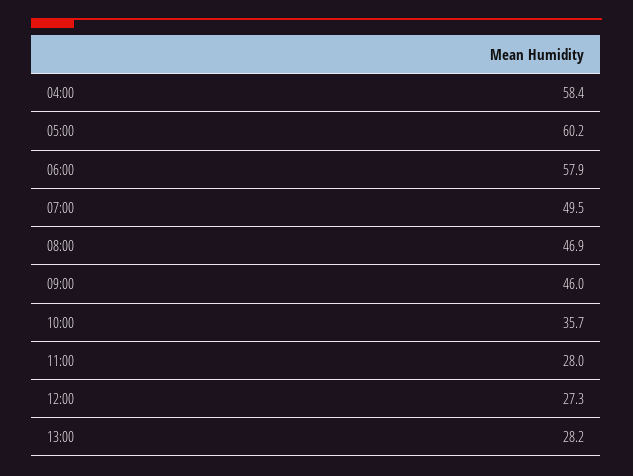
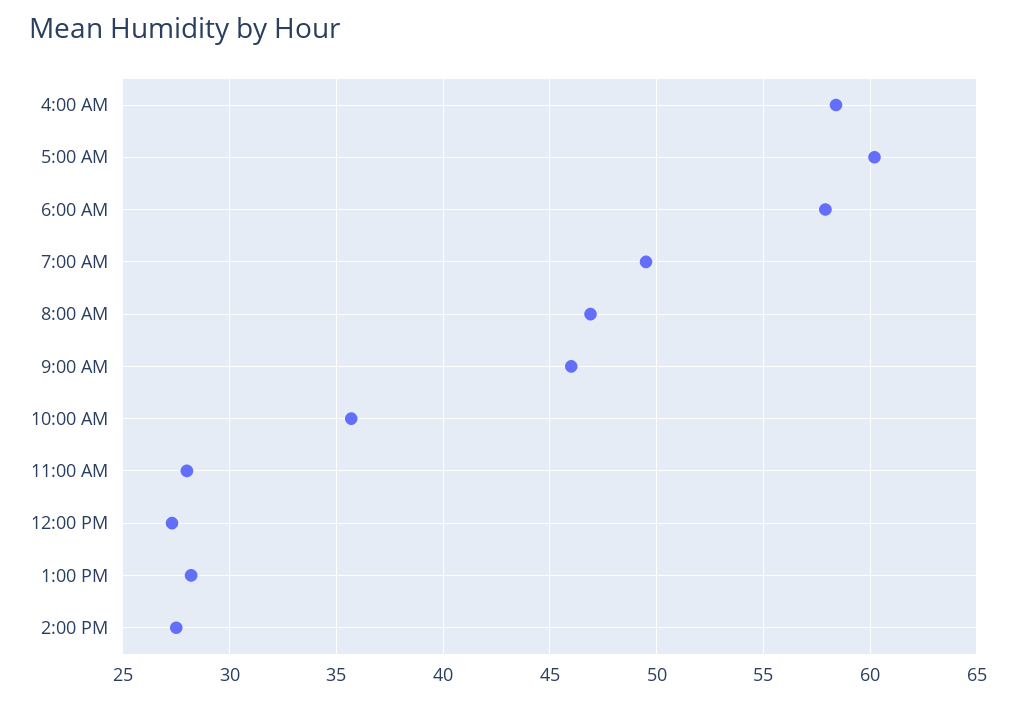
2:00 PM: none -> 27.5

